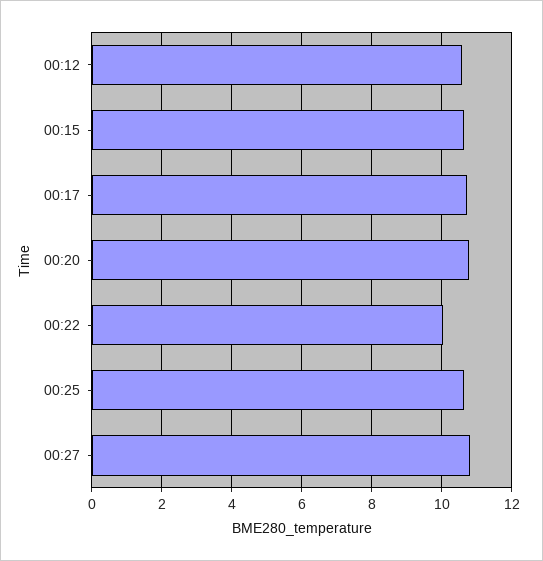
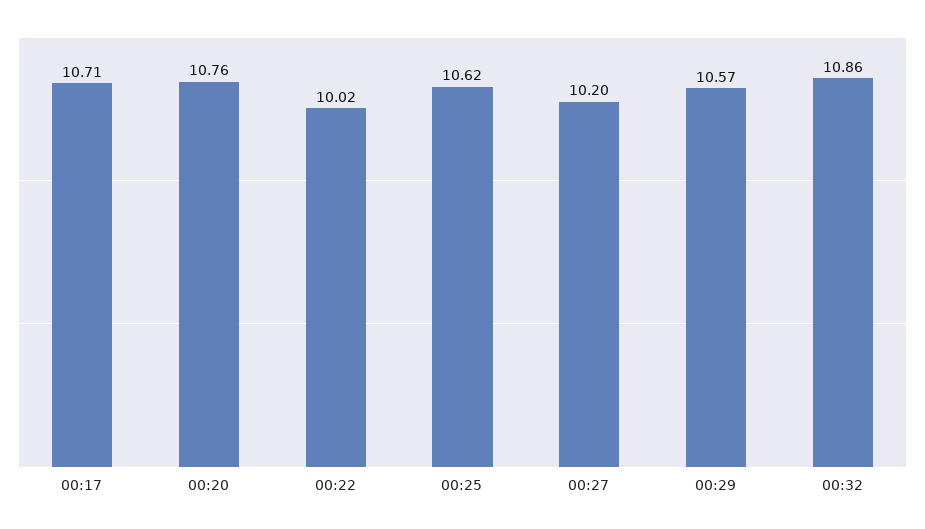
00:12: 10.6 -> none
00:15: 10.6 -> none
00:27: 10.8 -> 10.2
00:29: none -> 10.57
00:32: none -> 10.86

